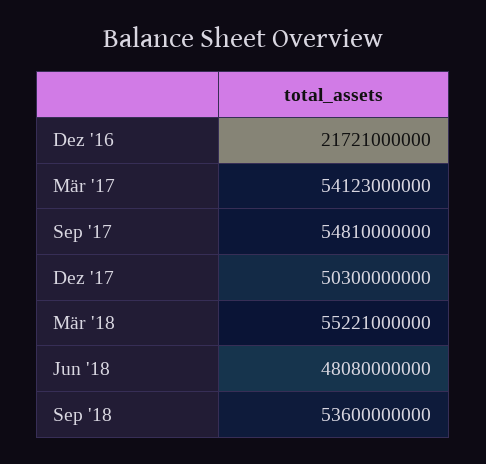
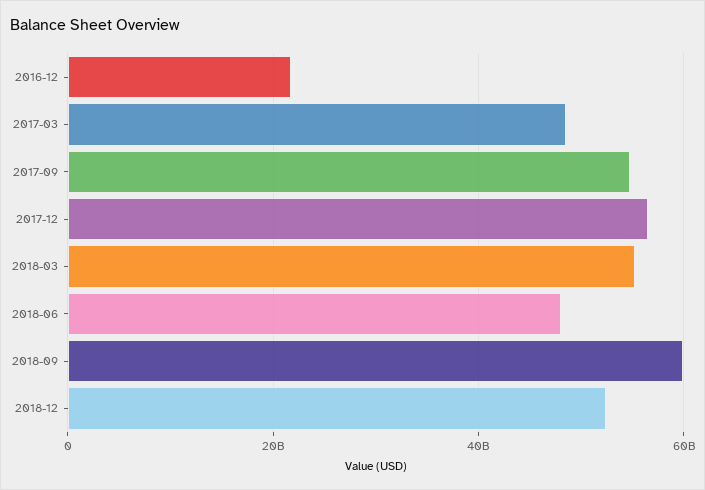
Mär '17: 54123000000 -> 48000000000
Dez '17: 50300000000 -> 56000000000
Sep '18: 53600000000 -> 60000000000
2018-12: none -> 52000000000

